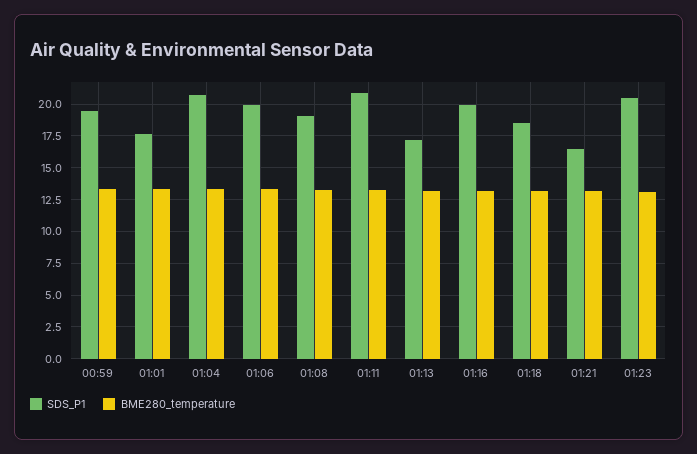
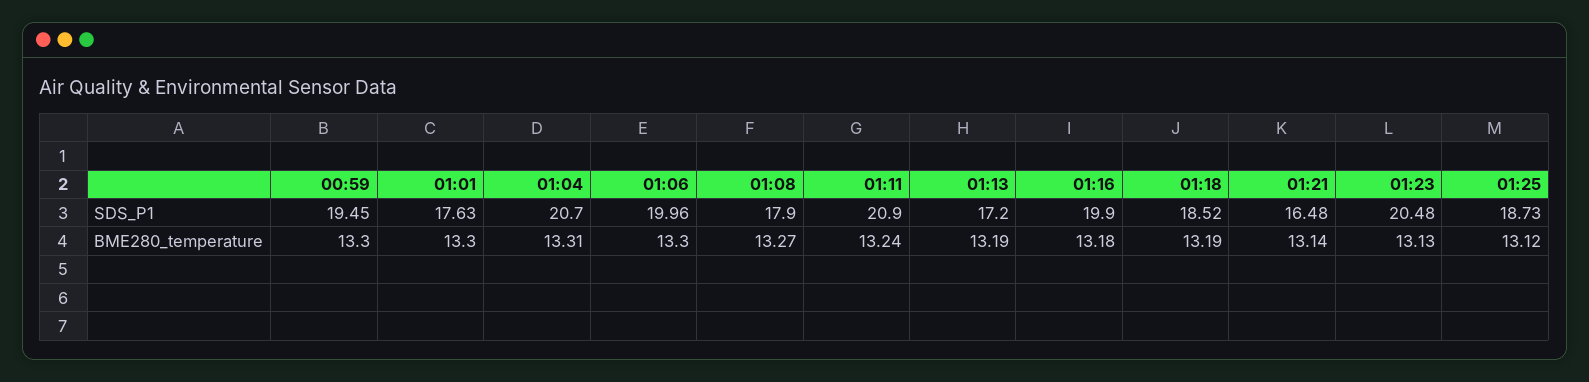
SDS_P1, 01:08: 19 -> 17.9
SDS_P1, 01:25: none -> 18.73
BME280_temperature, 01:25: none -> 13.12

